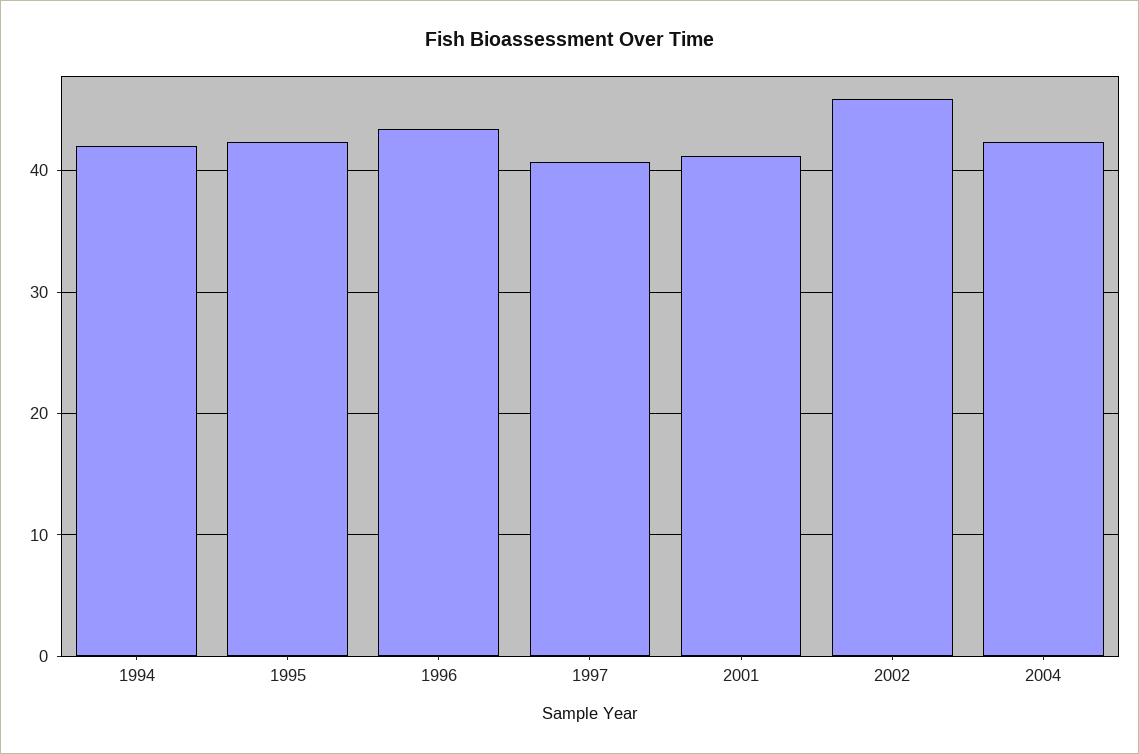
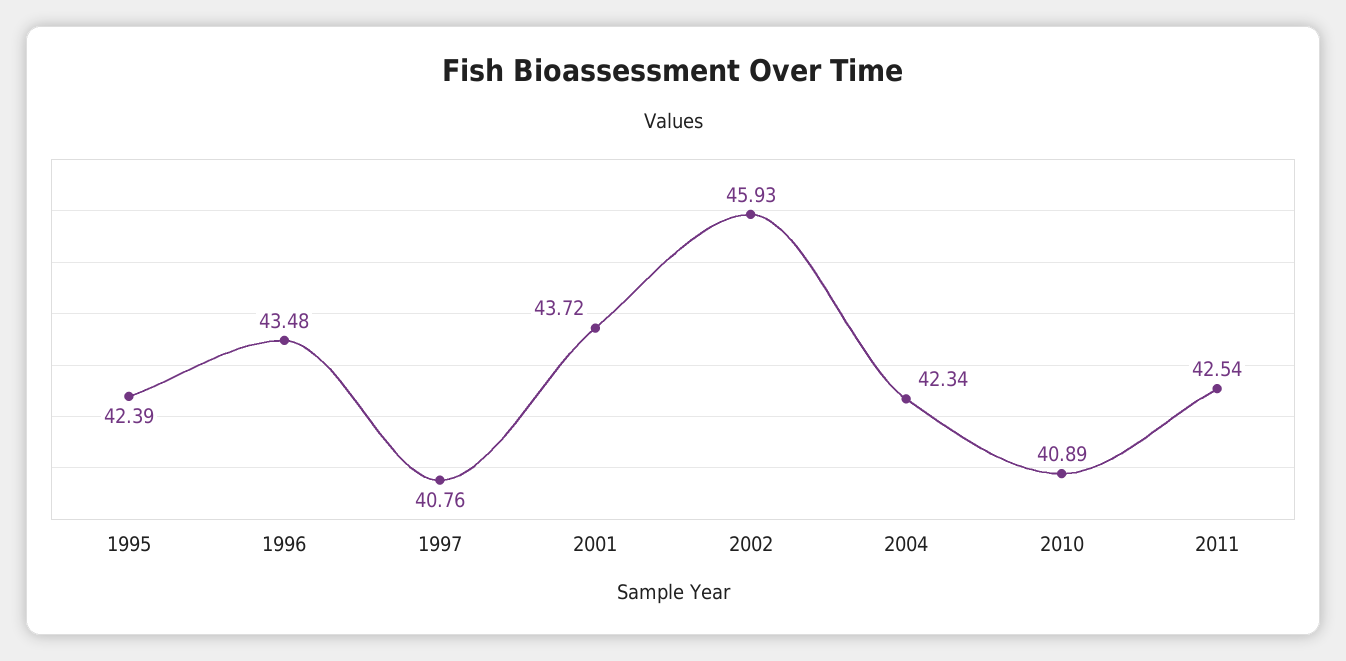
1994: 42 -> none
2001: 41 -> 43.72
2010: none -> 40.89
2011: none -> 42.54

